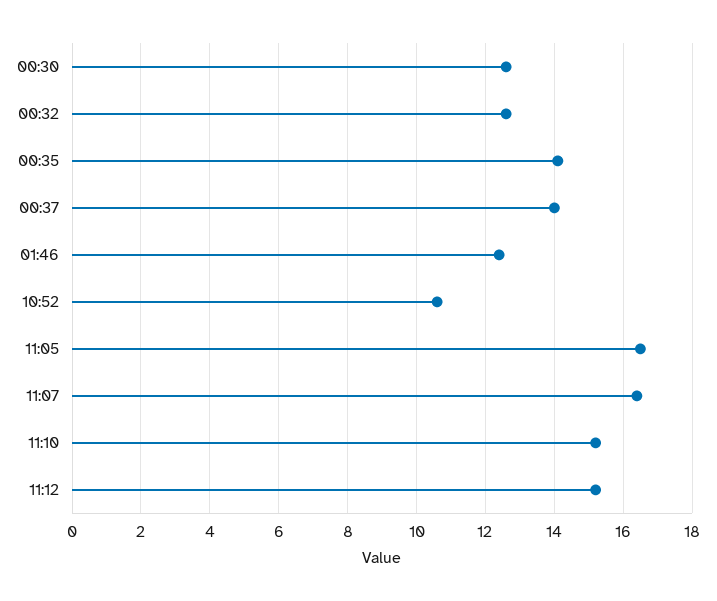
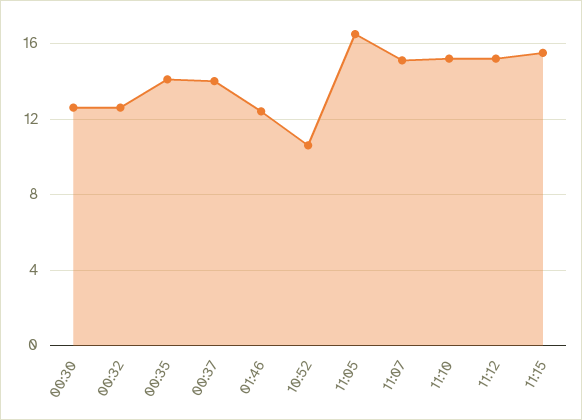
11:07: 16.5 -> 15
11:15: none -> 15.5

